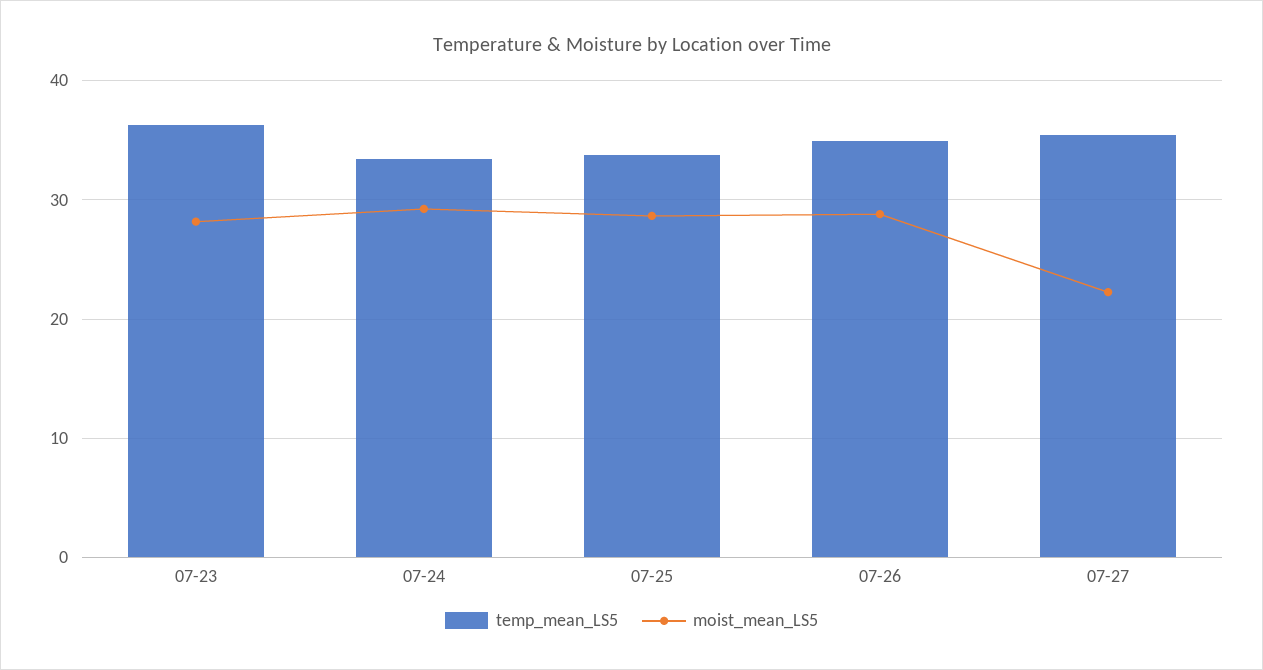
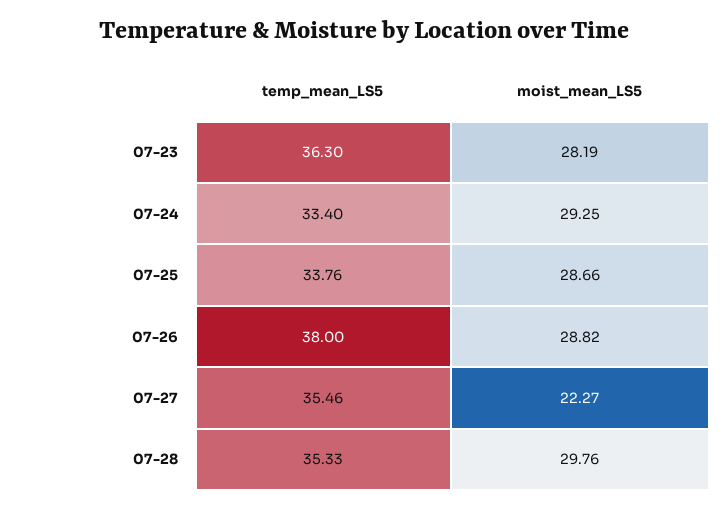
temp_mean_LS5, 07-26: 35 -> 38
temp_mean_LS5, 07-28: none -> 35.33
moist_mean_LS5, 07-28: none -> 29.76

